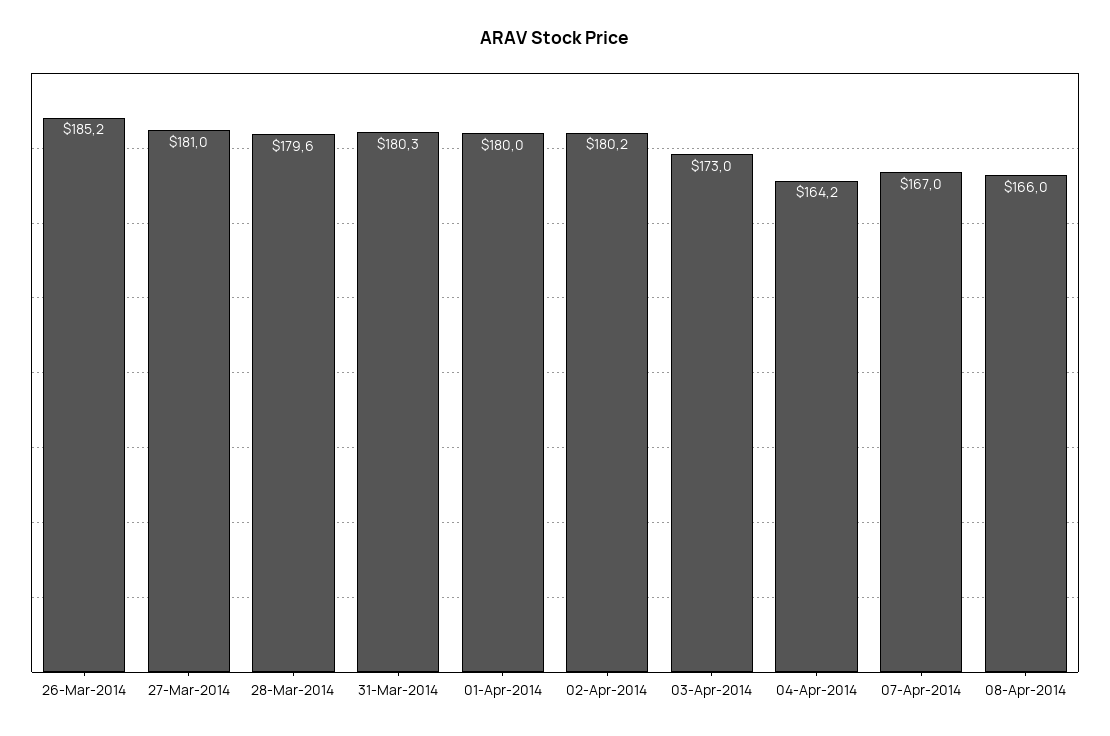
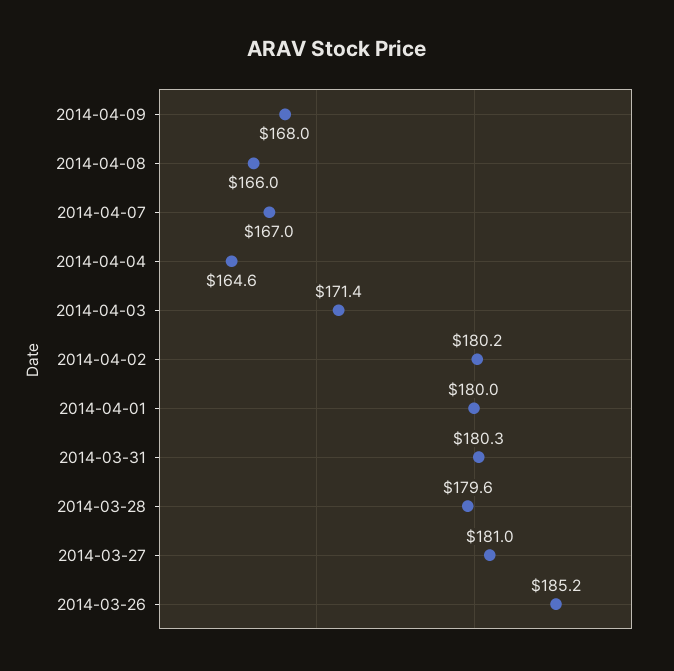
03-Apr-2014: 173 -> 171.4
04-Apr-2014: 164.2 -> 164.6
2014-04-09: none -> 168

